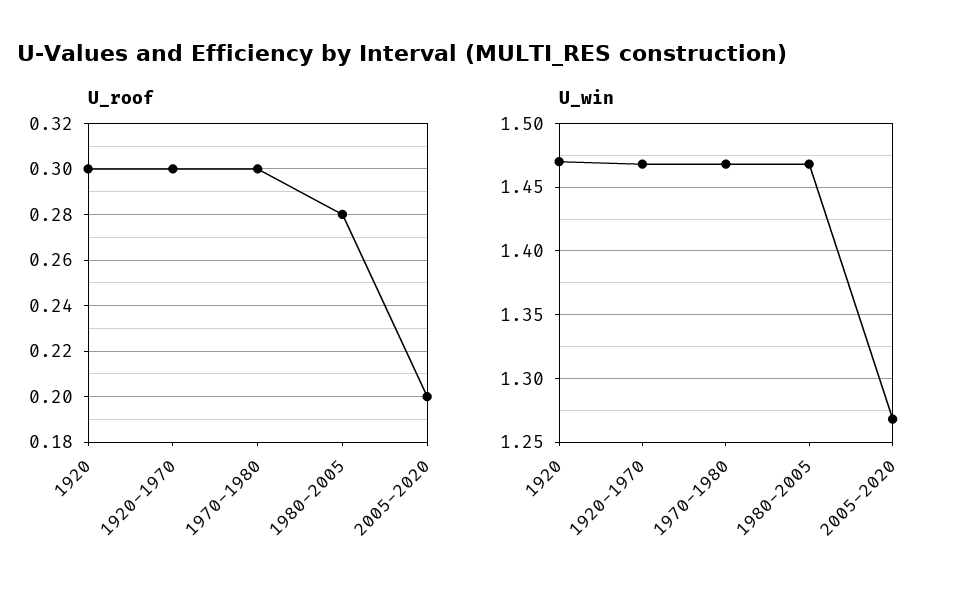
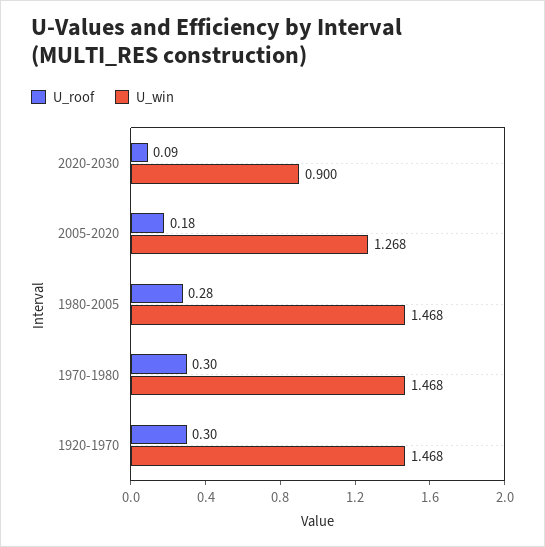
U_roof, 1920: 0.3 -> none
U_roof, 2005-2020: 0.2 -> 0.18
U_win, 1920: 1.47 -> none
U_roof, 2020-2030: none -> 0.09
U_win, 2020-2030: none -> 0.9

